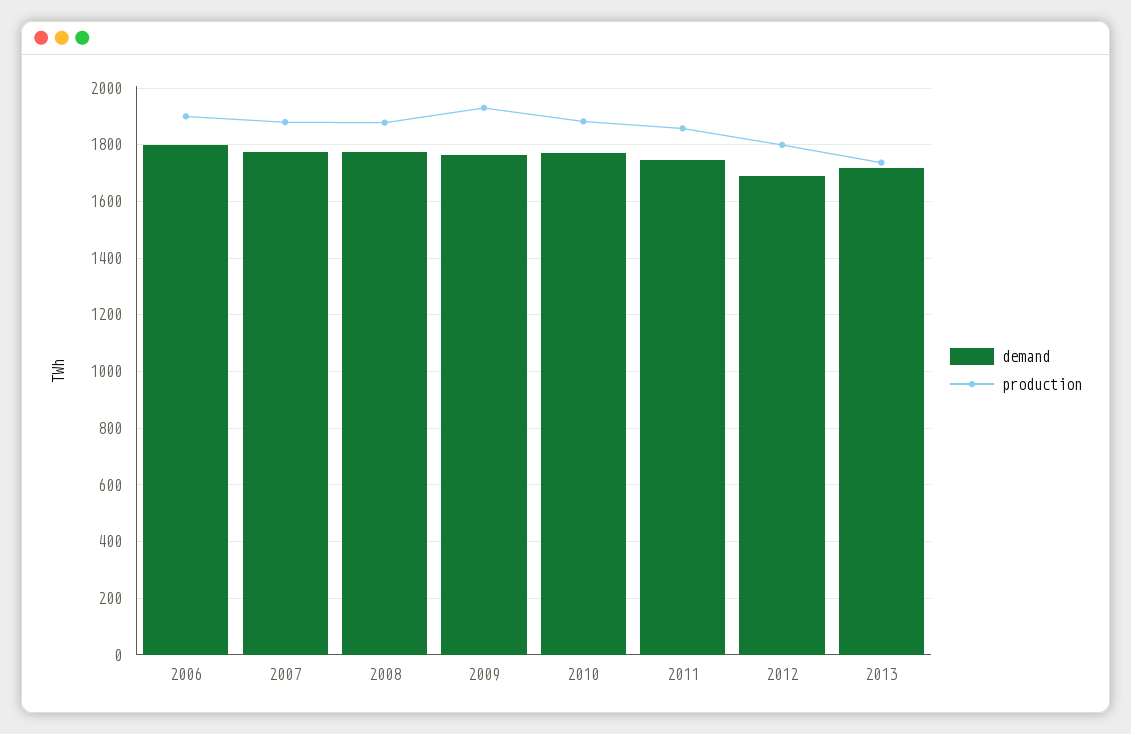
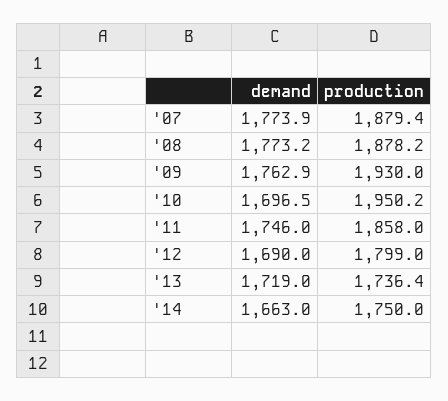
demand, 2006: 1800 -> none
production, 2006: 1900 -> none
demand, 2010: 1775 -> 1696.5
production, 2010: 1875 -> 1950.2
demand, '14: none -> 1663
production, '14: none -> 1750

